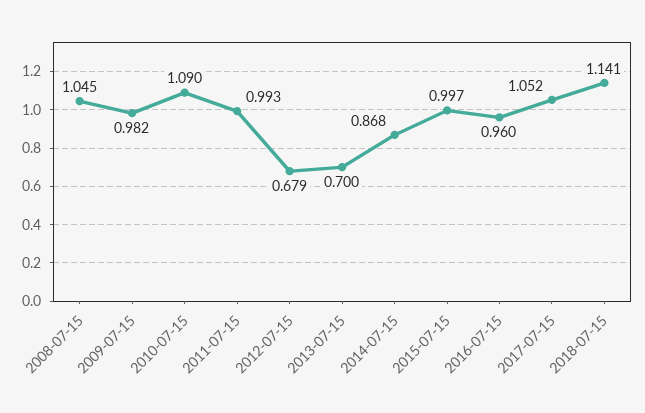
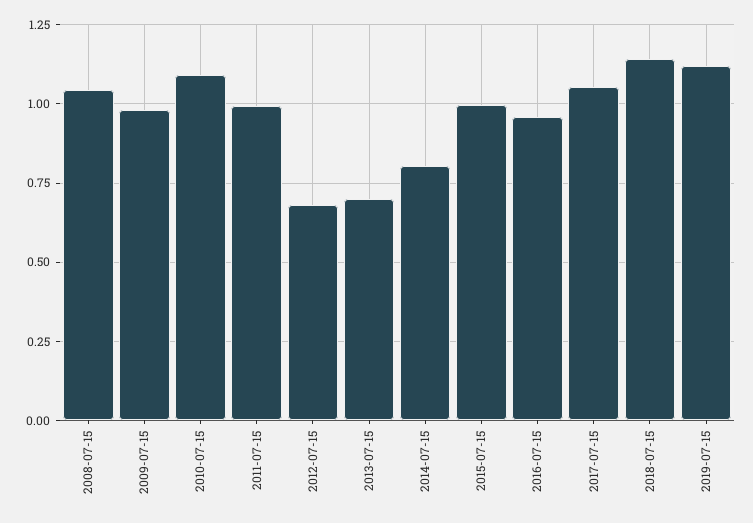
2014-07-15: 0.868 -> 0.8
2019-07-15: none -> 1.125

